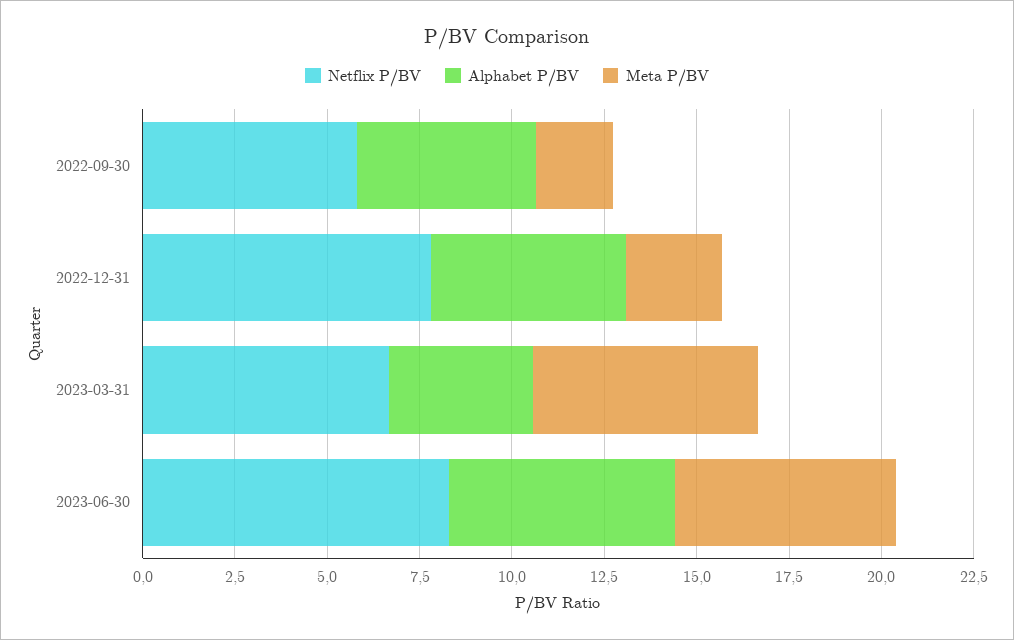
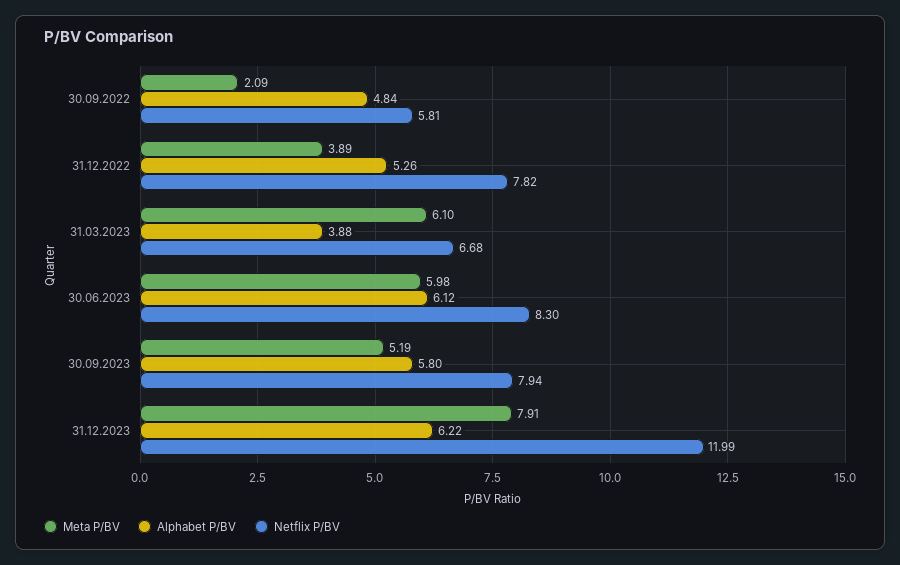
Meta P/BV, 2022-12-31: 2.5 -> 3.89
Meta P/BV, 30.09.2023: none -> 5.19
Alphabet P/BV, 30.09.2023: none -> 5.8
Netflix P/BV, 30.09.2023: none -> 7.94
Meta P/BV, 31.12.2023: none -> 7.91
Alphabet P/BV, 31.12.2023: none -> 6.22
Netflix P/BV, 31.12.2023: none -> 11.99

